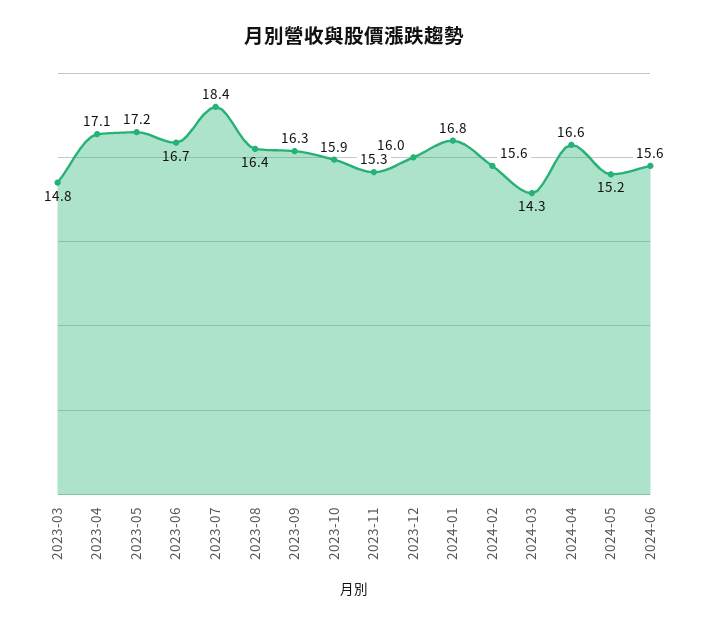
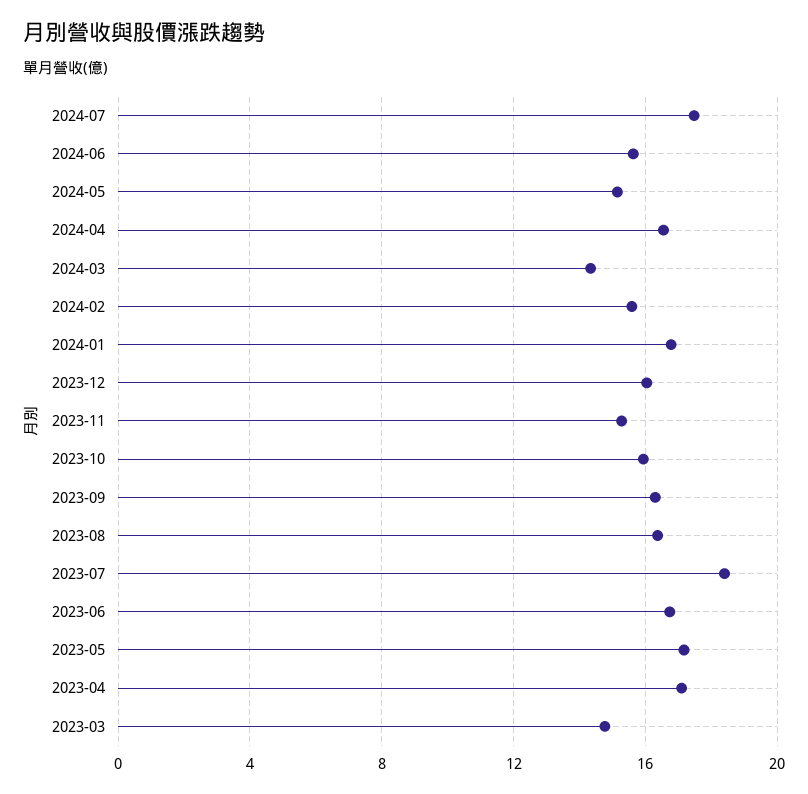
2024-07: none -> 17.5

